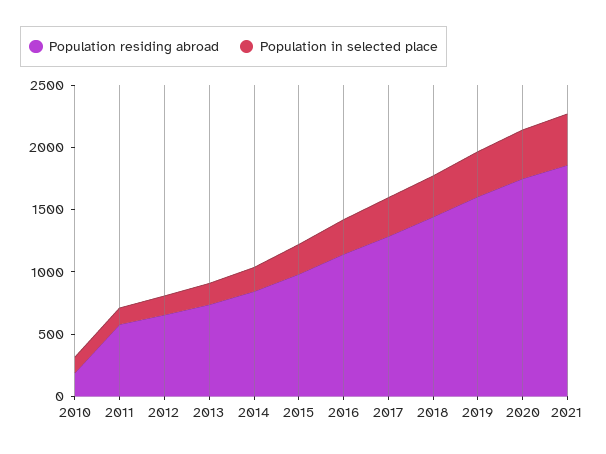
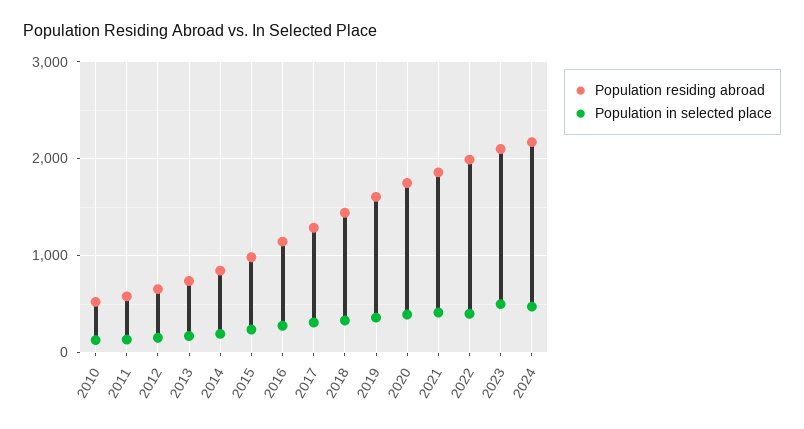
Population residing abroad, 2010: 200 -> 500
Population residing abroad, 2022: none -> 2000
Population in selected place, 2022: none -> 400
Population residing abroad, 2023: none -> 2100
Population in selected place, 2023: none -> 500
Population residing abroad, 2024: none -> 2200
Population in selected place, 2024: none -> 500

